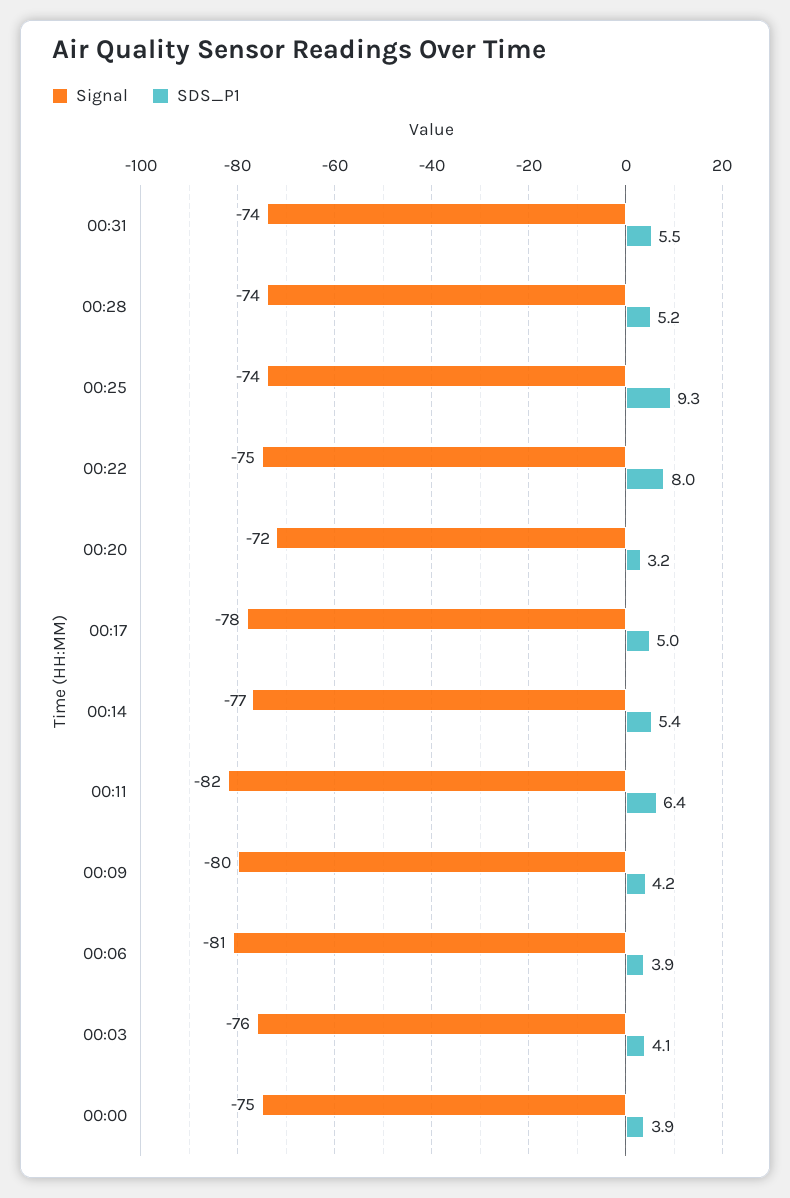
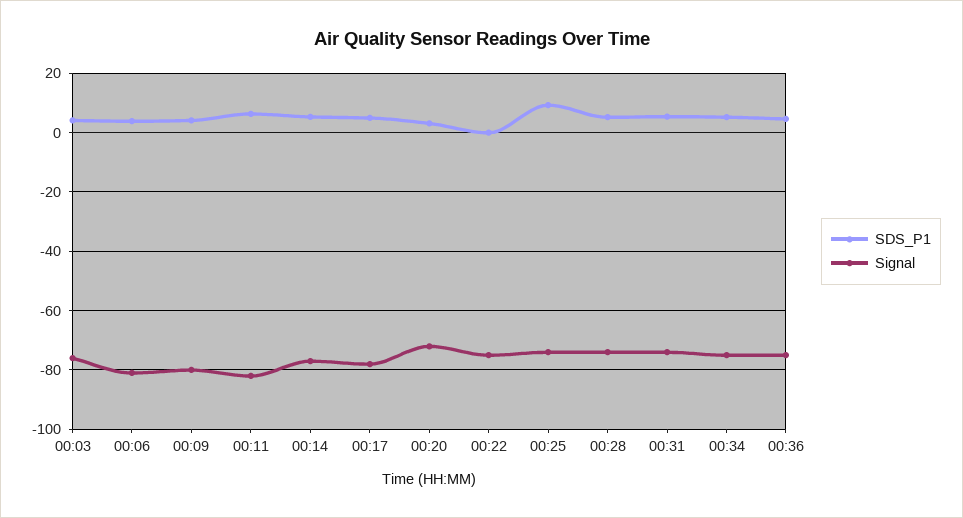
SDS_P1, 00:22: 8 -> 0
Signal, 00:00: -75 -> none
SDS_P1, 00:00: 3.9 -> none
SDS_P1, 00:34: none -> 5
Signal, 00:34: none -> -75
SDS_P1, 00:36: none -> 5
Signal, 00:36: none -> -75

